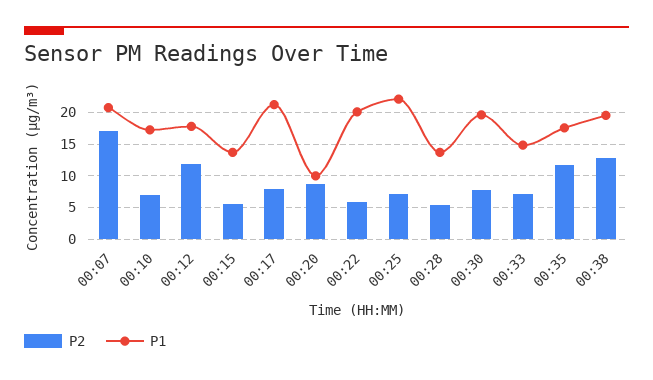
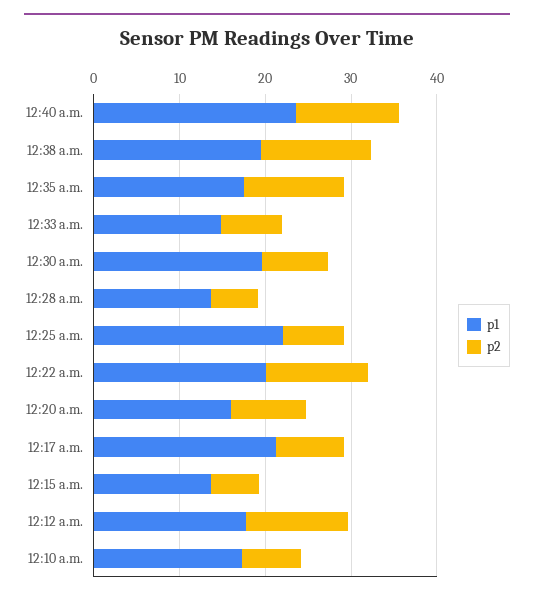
P2, 00:07: 17 -> none
P1, 00:07: 21 -> none
P1, 00:20: 10 -> 16
P2, 00:22: 6 -> 12
P1, 12:40 a.m.: none -> 24
P2, 12:40 a.m.: none -> 12

